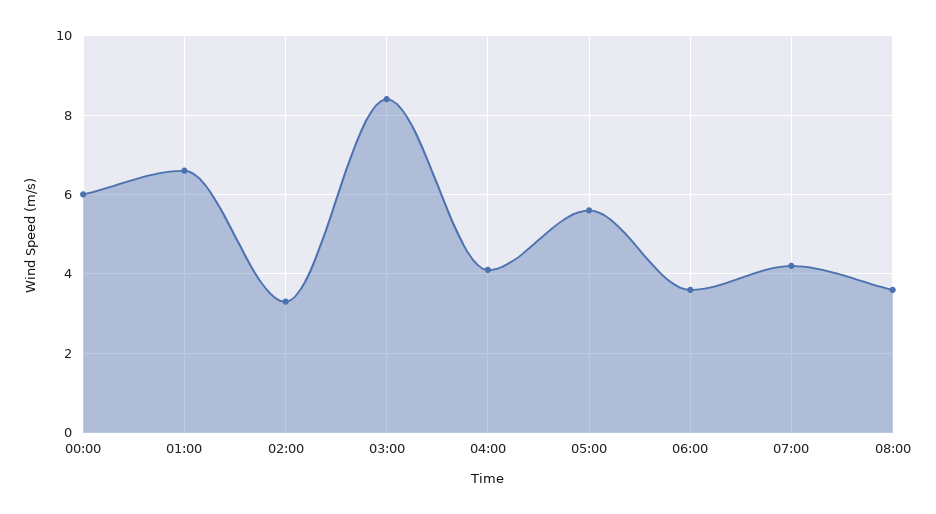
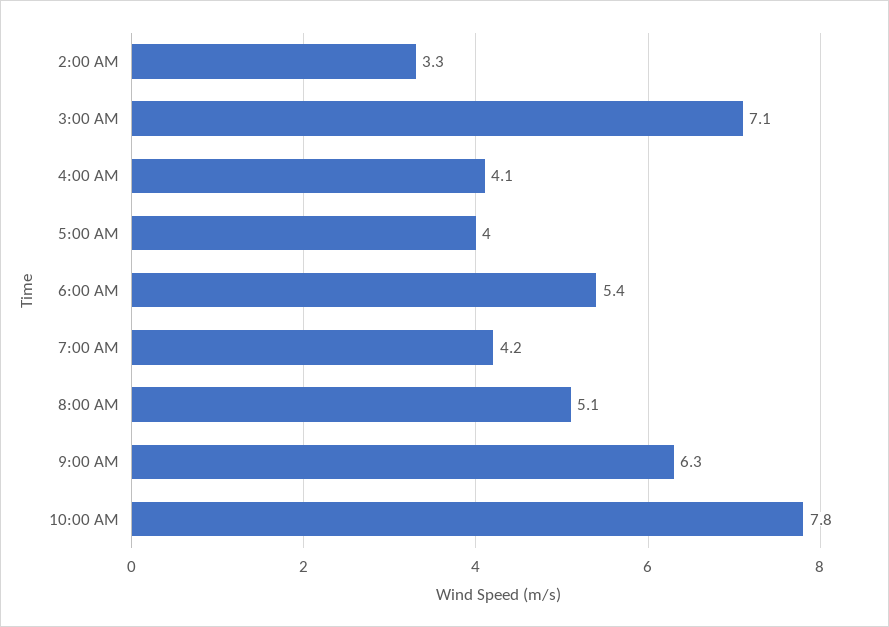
00:00: 6 -> none
01:00: 6.5 -> none
03:00: 8.5 -> 7.1
05:00: 5.5 -> 4
06:00: 3.5 -> 5.4
08:00: 3.5 -> 5.1
9:00 AM: none -> 6.3
10:00 AM: none -> 7.8

